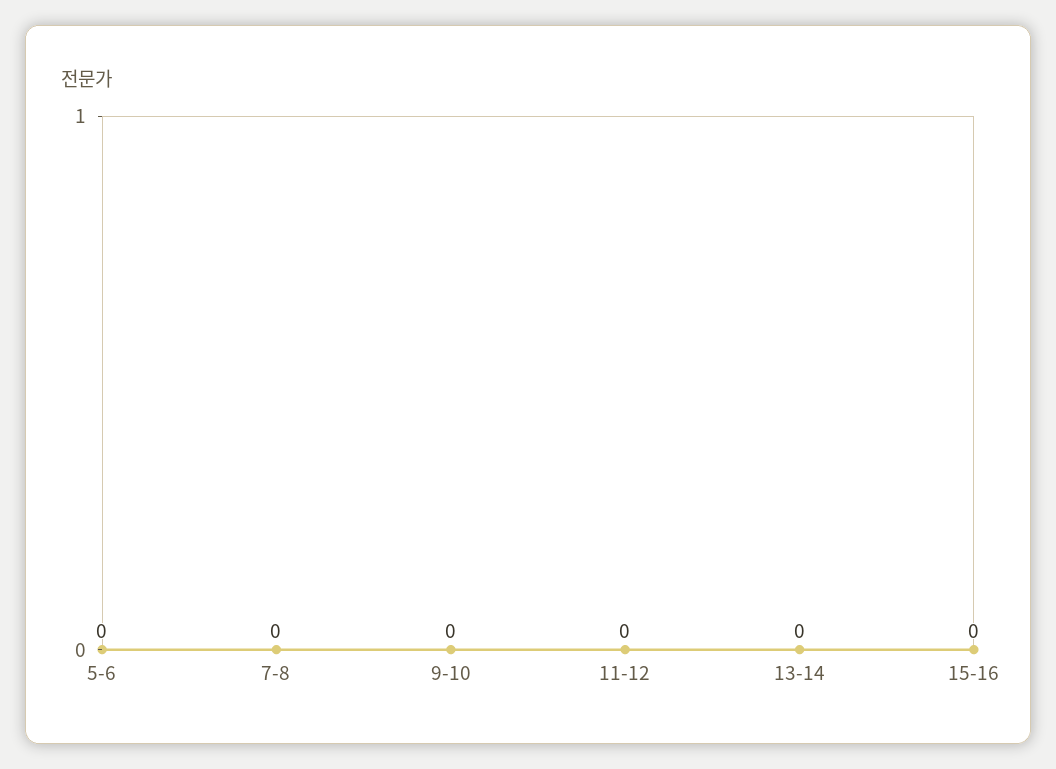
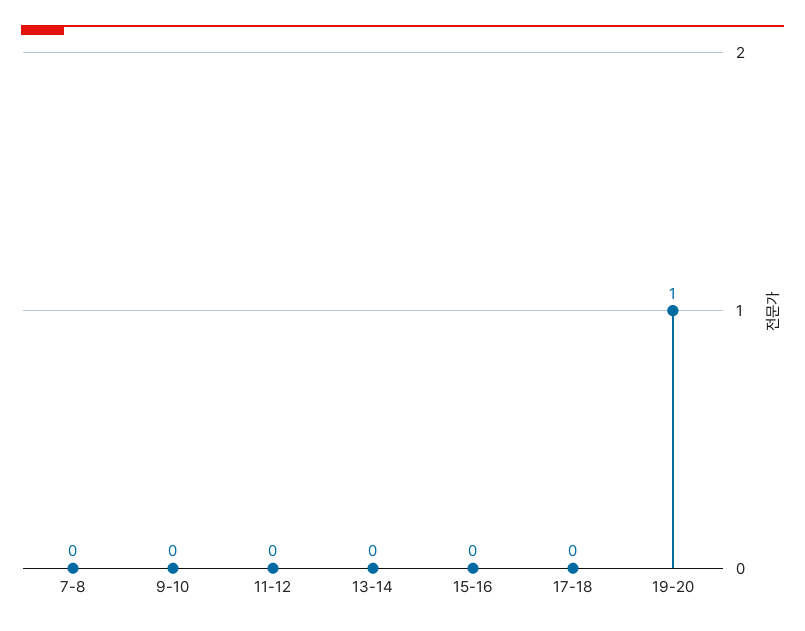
5-6: 0 -> none
17-18: none -> 0
19-20: none -> 1

